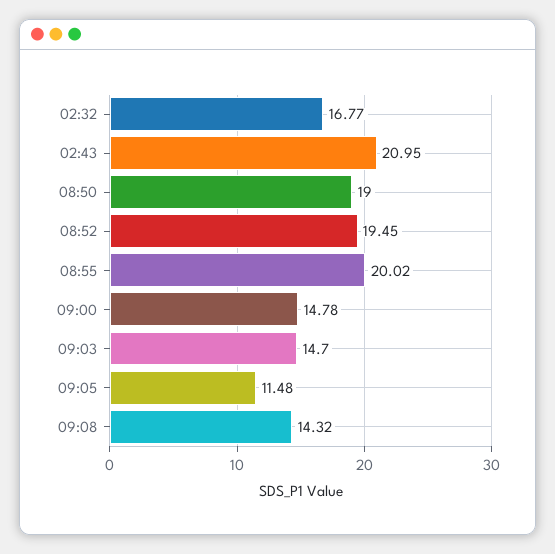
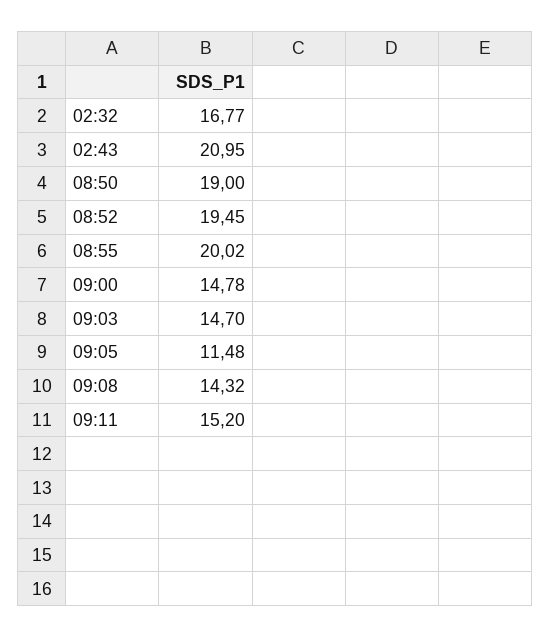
09:11: none -> 15.2

